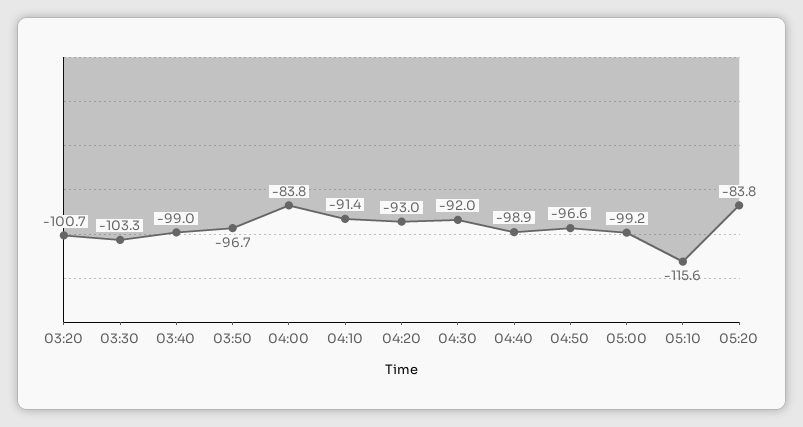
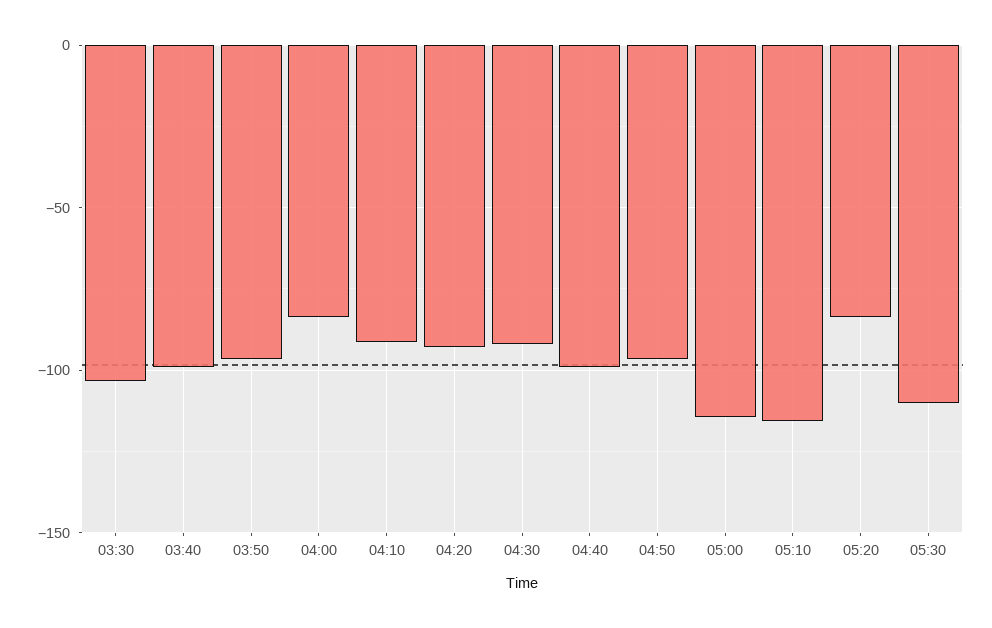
03:20: -100.7 -> none
05:00: -99.2 -> -115
05:30: none -> -110

